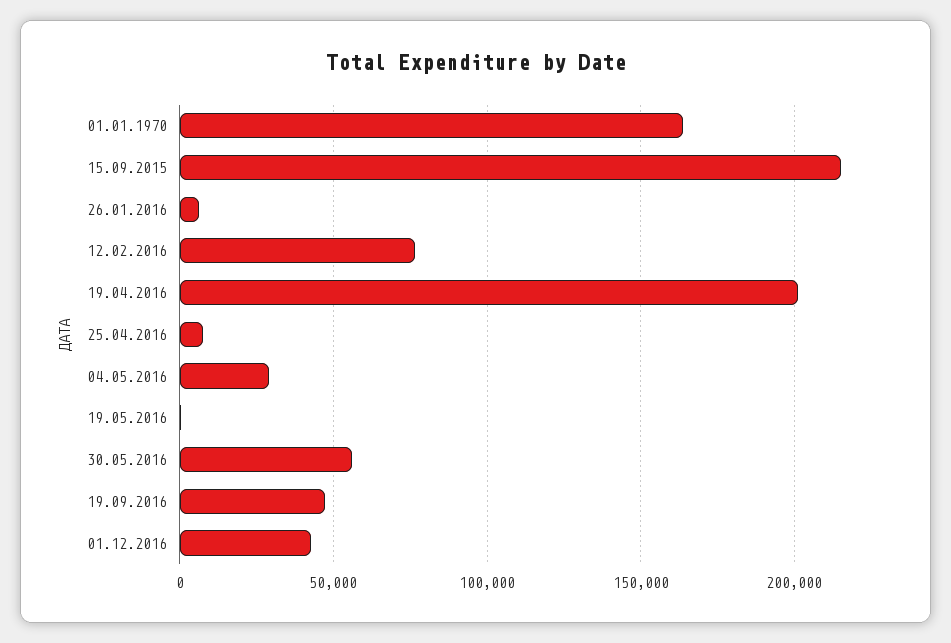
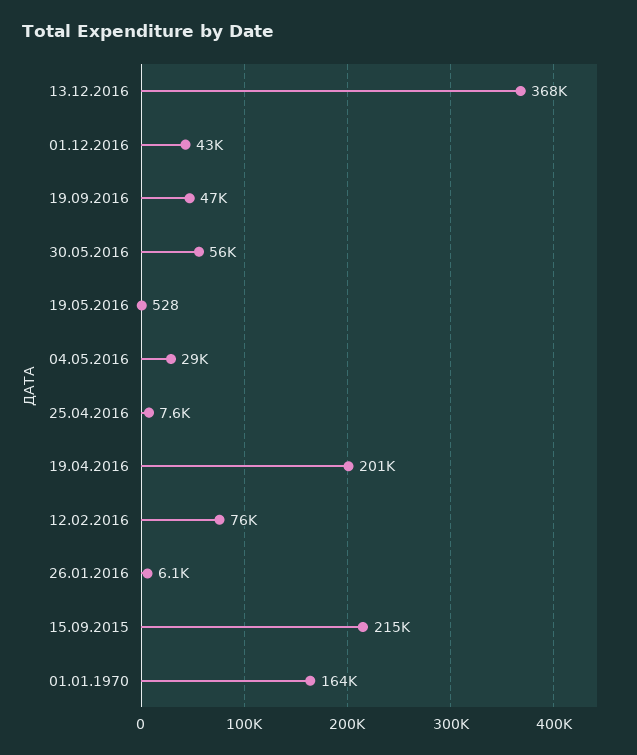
13.12.2016: none -> 368000

